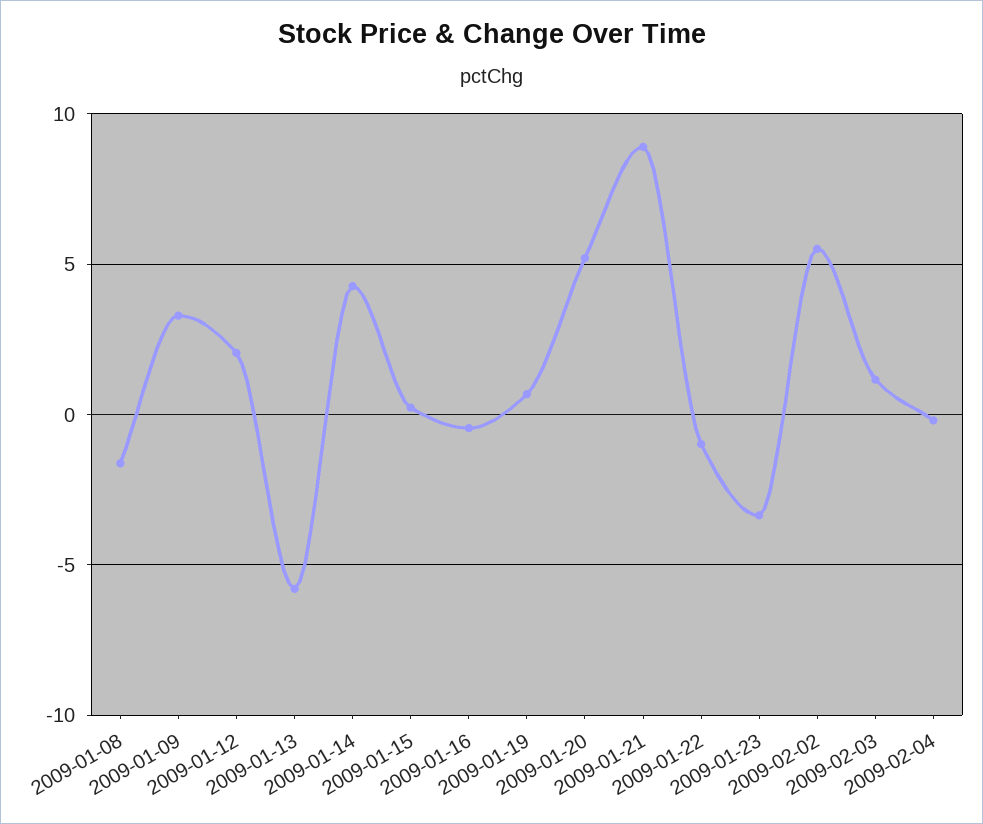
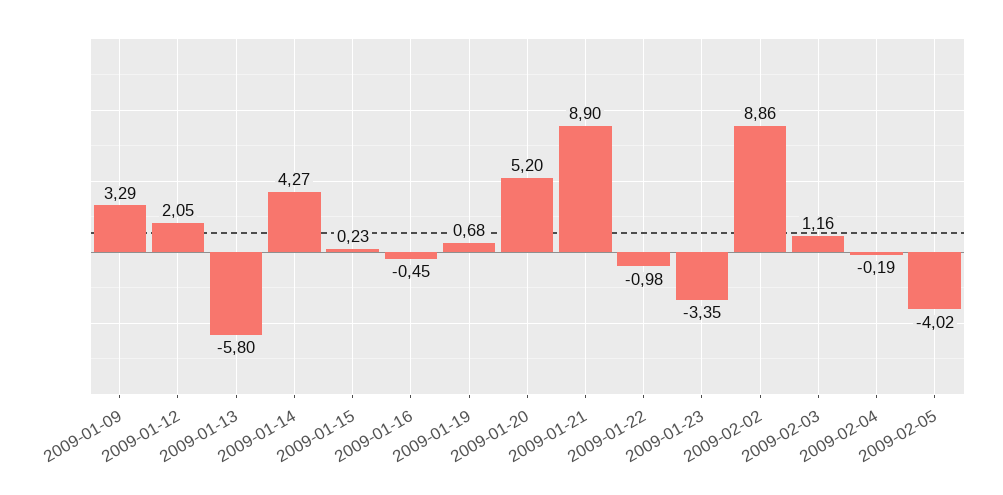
2009-01-08: -1.5 -> none
2009-02-02: 5.5 -> 8.86
2009-02-05: none -> -4.02

